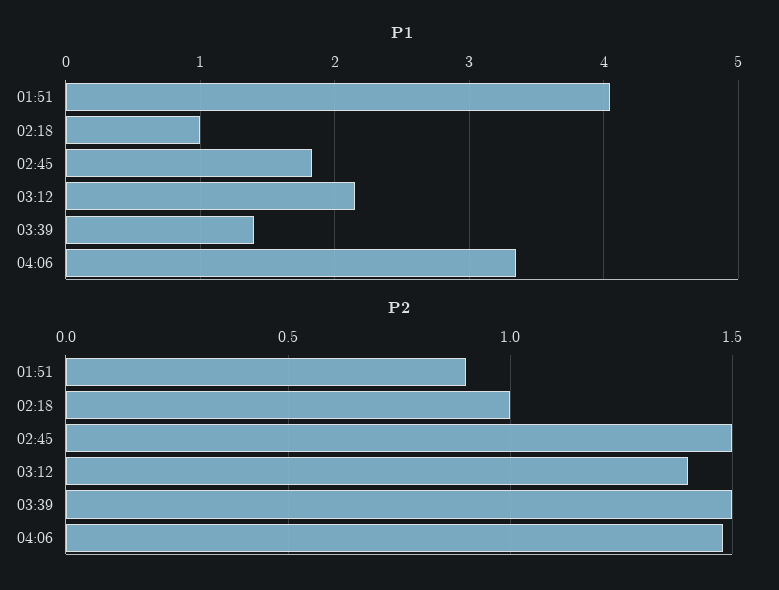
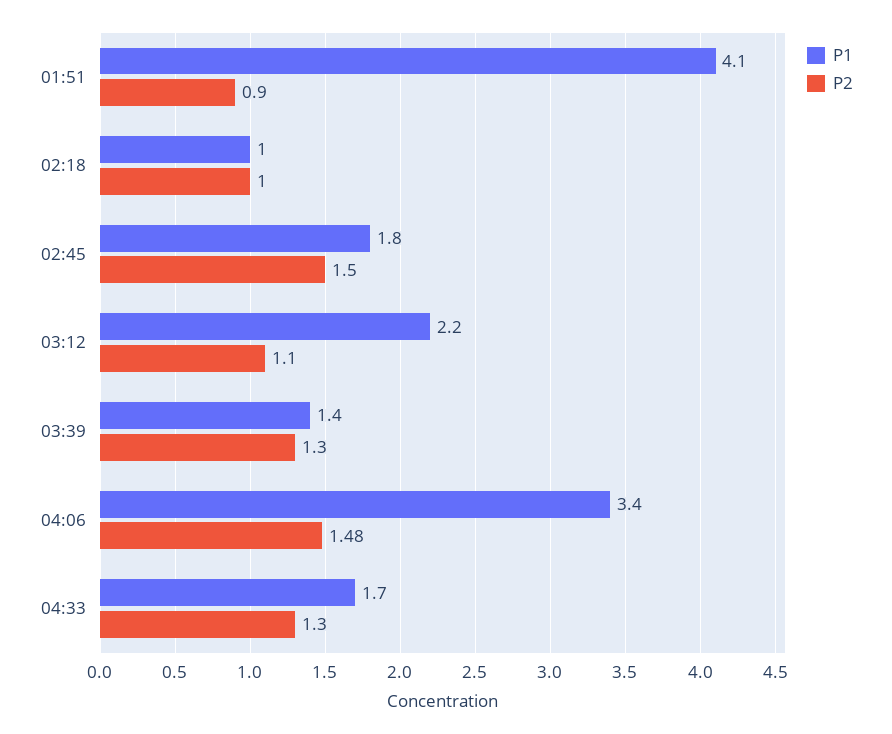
P2, 03:12: 1.4 -> 1.1
P2, 03:39: 1.5 -> 1.3
P1, 04:33: none -> 1.7
P2, 04:33: none -> 1.3

